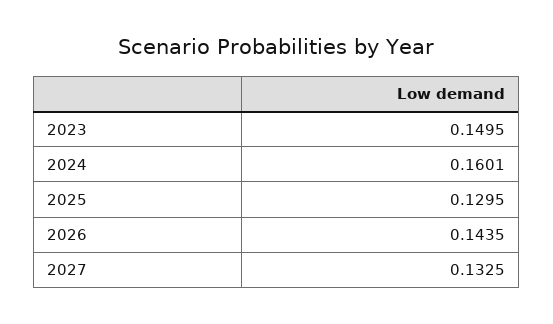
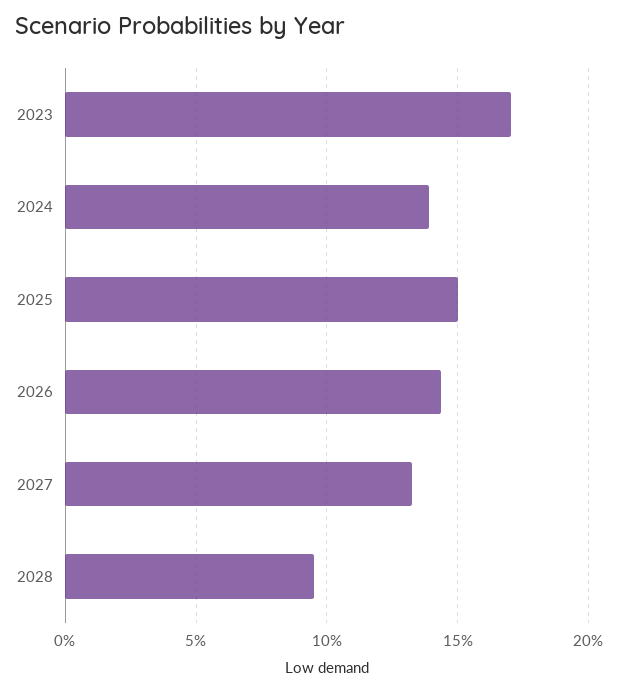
2023: 0.1495 -> 0.17
2024: 0.1601 -> 0.14
2025: 0.1295 -> 0.15
2028: none -> 0.095

